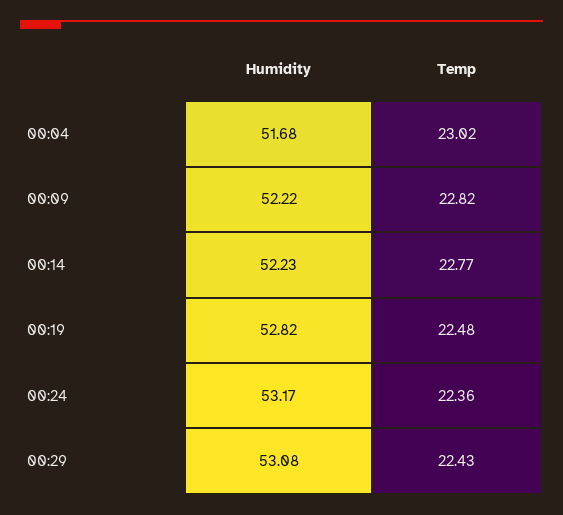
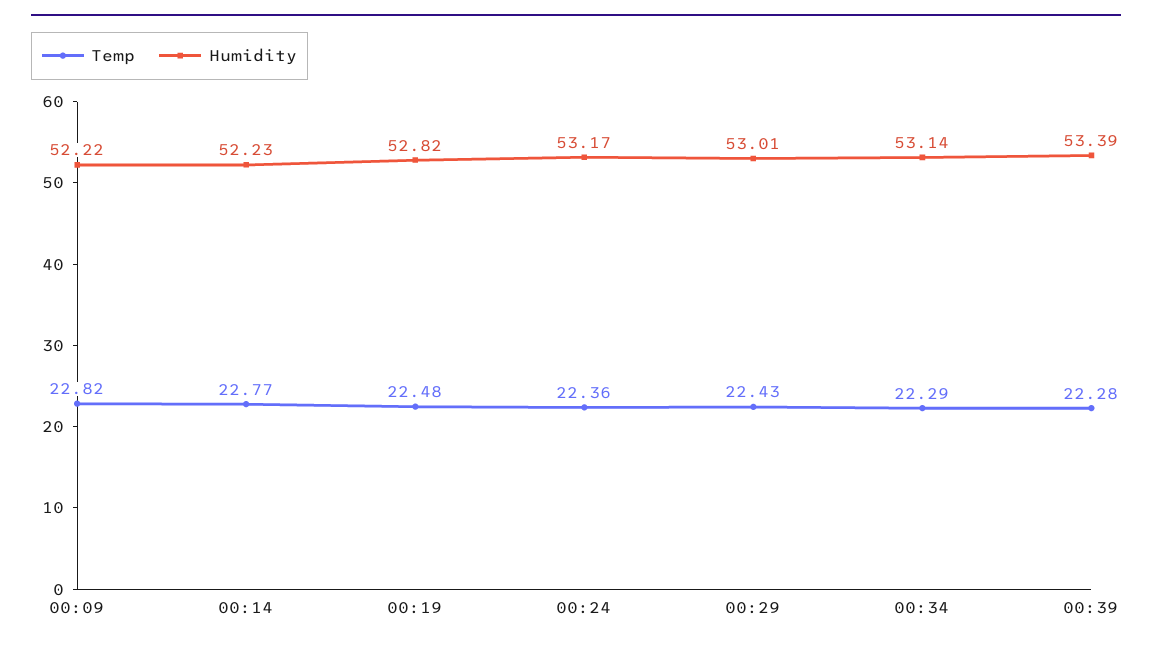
Humidity, 00:04: 51.68 -> none
Temp, 00:04: 23.02 -> none
Humidity, 00:29: 53.08 -> 53.01
Temp, 00:34: none -> 22.29
Humidity, 00:34: none -> 53.14
Temp, 00:39: none -> 22.28
Humidity, 00:39: none -> 53.39

